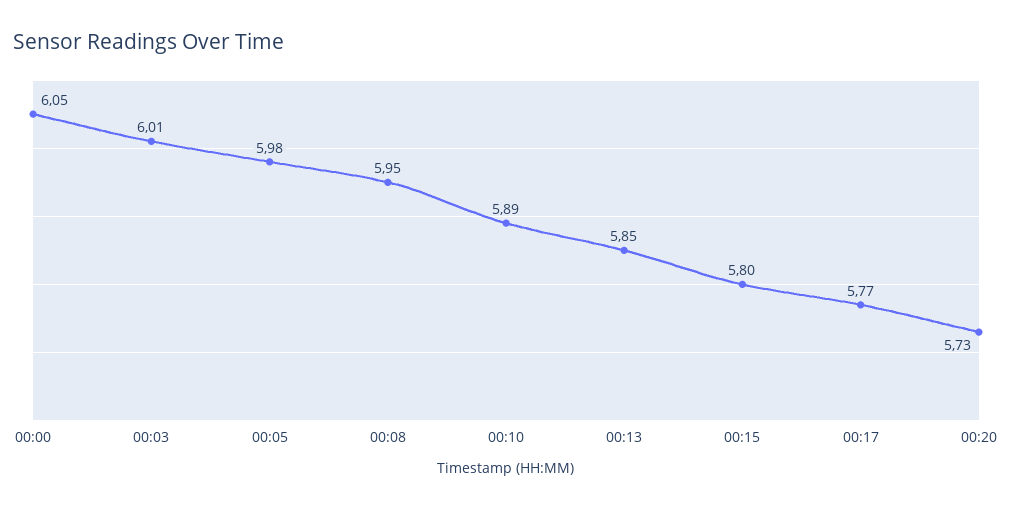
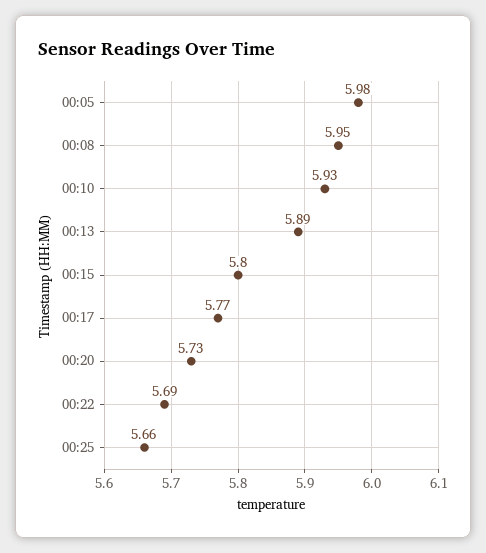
00:00: 6.05 -> none
00:03: 6.01 -> none
00:10: 5.89 -> 5.93
00:13: 5.85 -> 5.89
00:22: none -> 5.69
00:25: none -> 5.66

